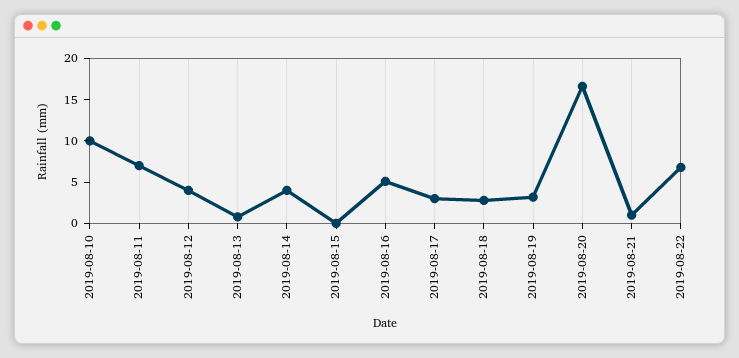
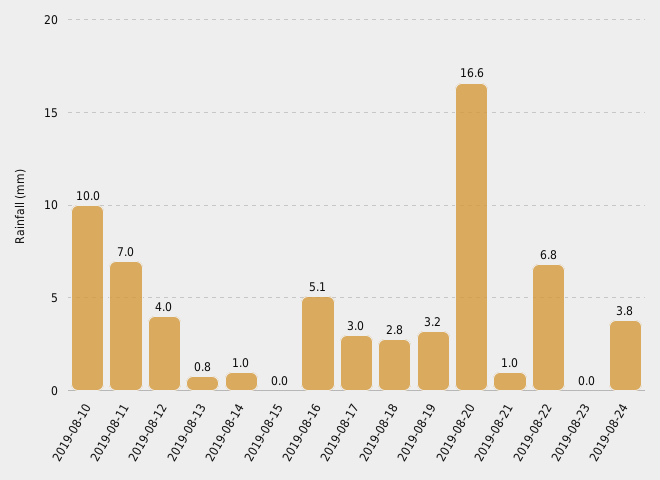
2019-08-14: 4 -> 1
2019-08-23: none -> 0
2019-08-24: none -> 3.8

